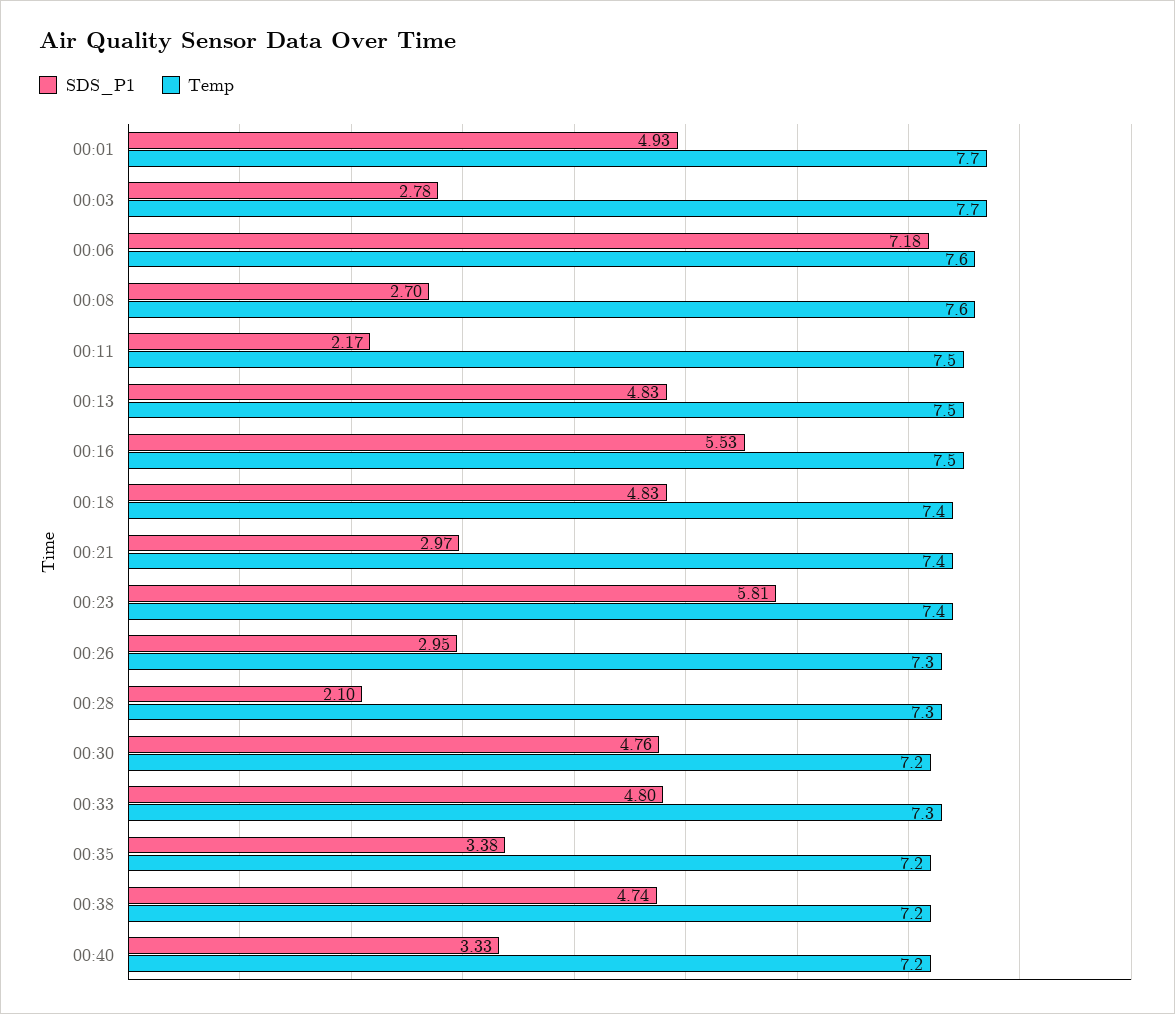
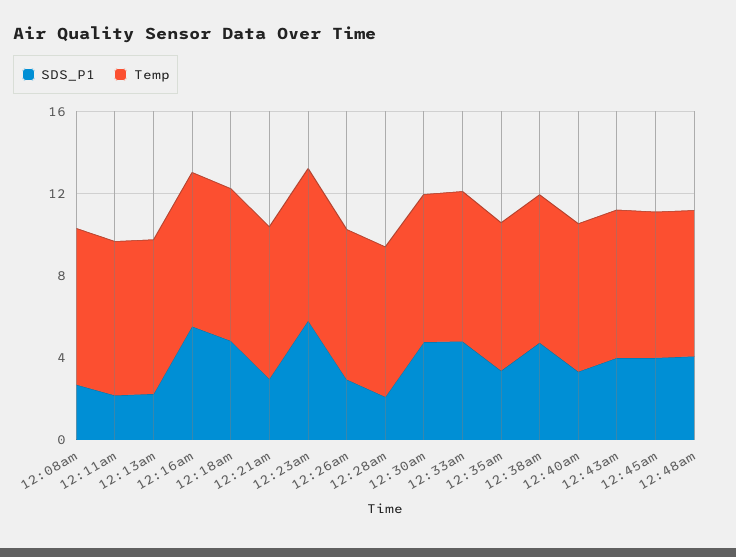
SDS_P1, 00:01: 4.93 -> none
Temp, 00:01: 7.7 -> none
SDS_P1, 00:03: 2.78 -> none
Temp, 00:03: 7.7 -> none
SDS_P1, 00:06: 7.18 -> none
Temp, 00:06: 7.6 -> none
SDS_P1, 00:13: 4.83 -> 2
SDS_P1, 12:43am: none -> 4
Temp, 12:43am: none -> 7
SDS_P1, 12:45am: none -> 4
Temp, 12:45am: none -> 7
SDS_P1, 12:48am: none -> 4
Temp, 12:48am: none -> 7

